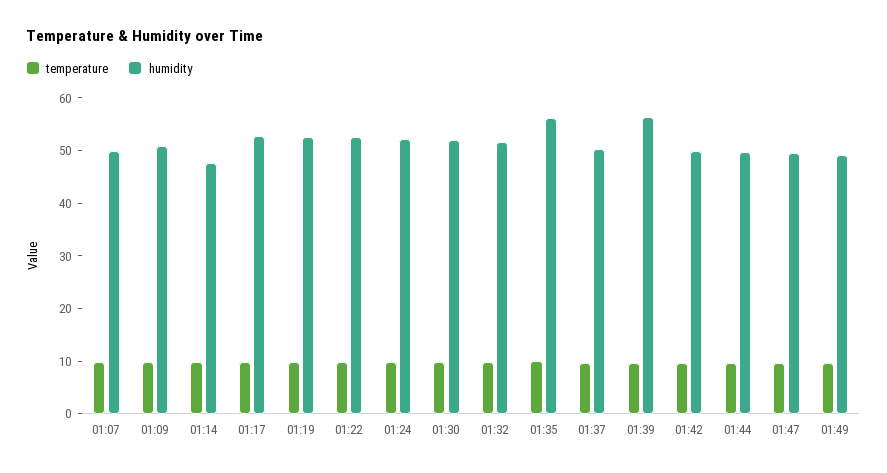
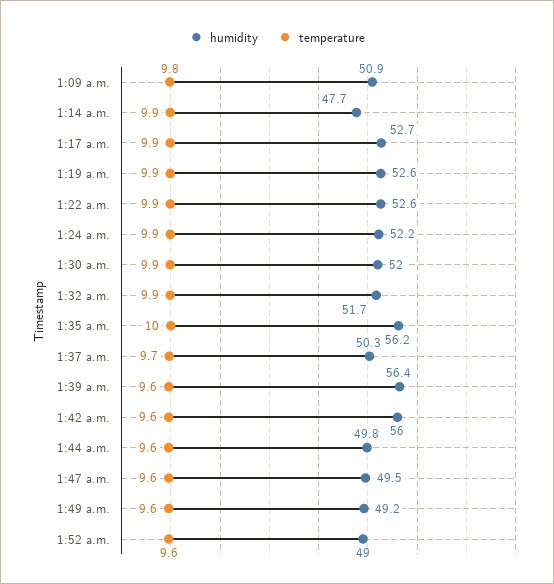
temperature, 01:07: 10 -> none
humidity, 01:07: 50 -> none
humidity, 01:42: 50 -> 56
humidity, 1:52 a.m.: none -> 49
temperature, 1:52 a.m.: none -> 9.6

